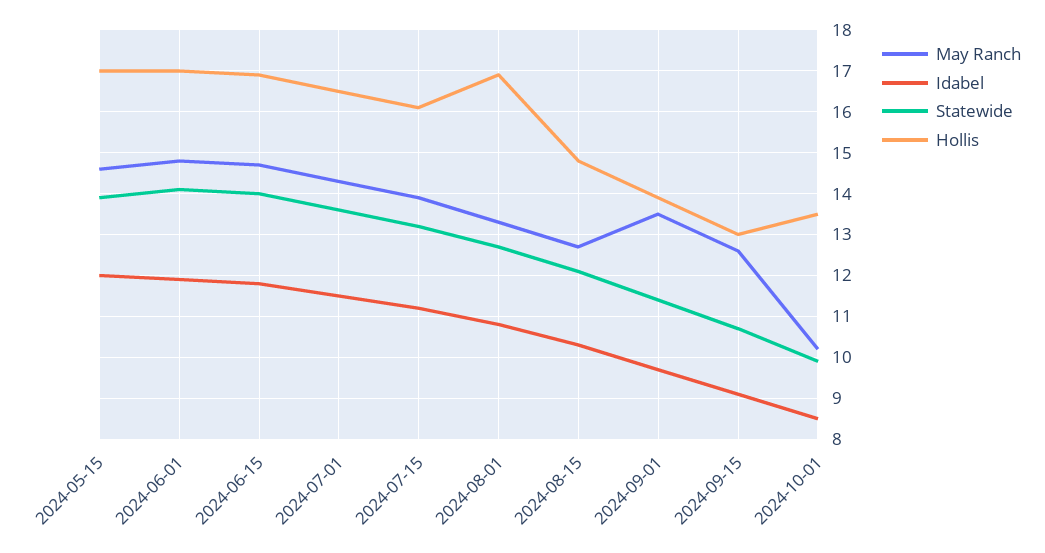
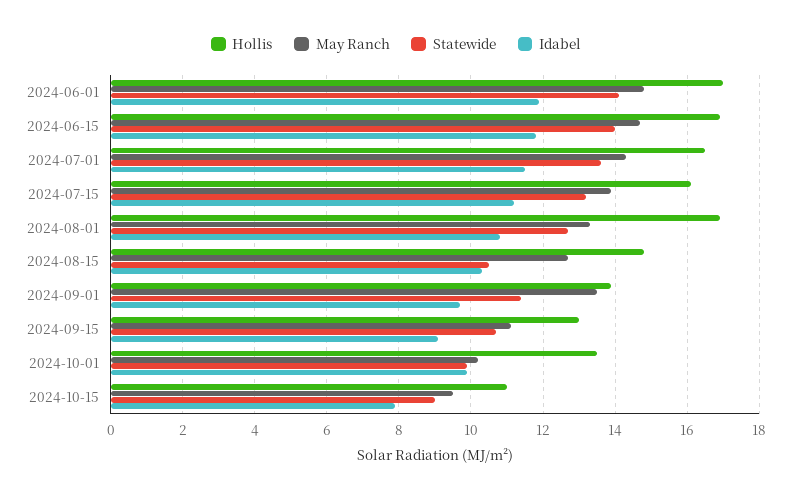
May Ranch, 2024-05-15: 14.5 -> none
Idabel, 2024-05-15: 12 -> none
Statewide, 2024-05-15: 14 -> none
Hollis, 2024-05-15: 17 -> none
Statewide, 2024-08-15: 12 -> 10.5
May Ranch, 2024-09-15: 12.5 -> 11
Idabel, 2024-10-01: 8.5 -> 10
Hollis, 2024-10-15: none -> 11
May Ranch, 2024-10-15: none -> 9.5
Statewide, 2024-10-15: none -> 9
Idabel, 2024-10-15: none -> 8

